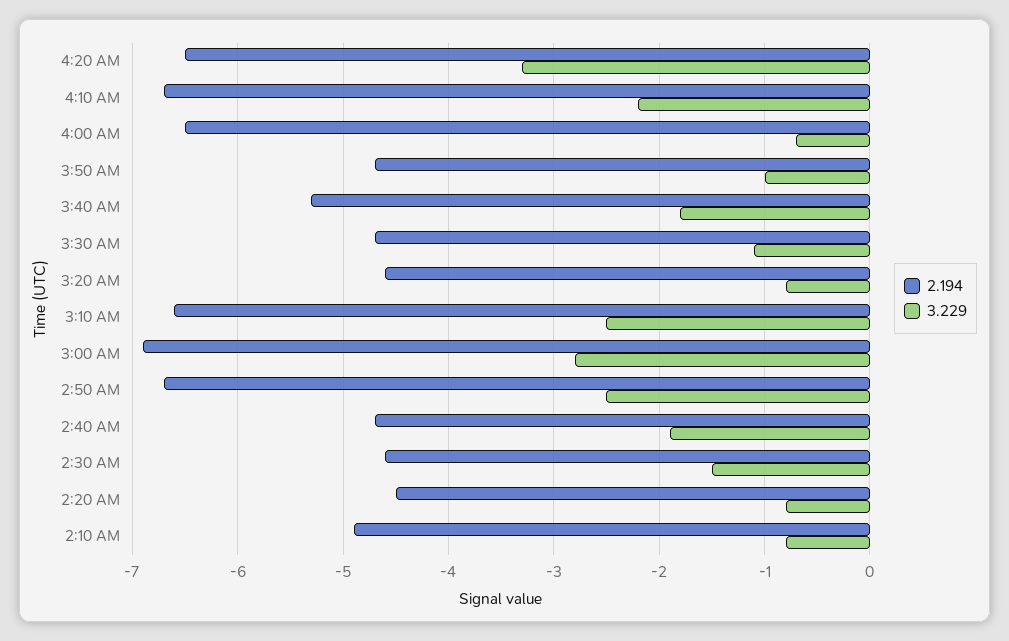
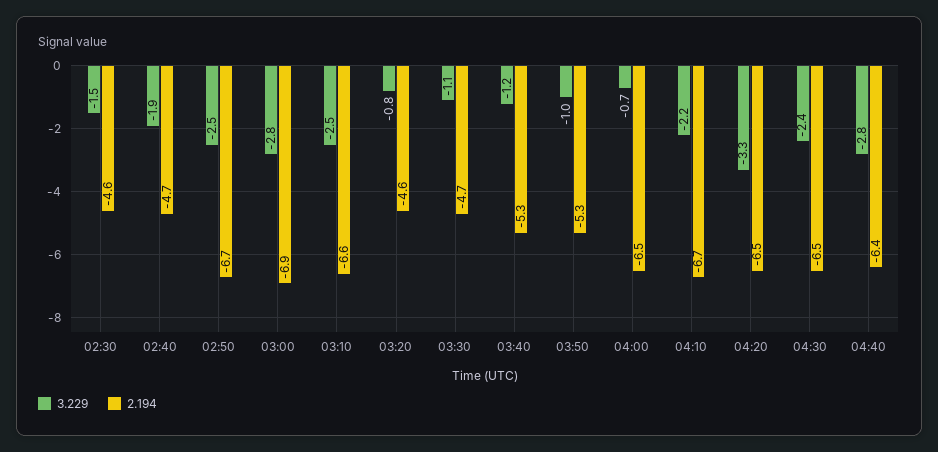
2.194, 3:50 AM: -4.7 -> -5.3
3.229, 3:40 AM: -1.8 -> -1.2
2.194, 2:20 AM: -4.5 -> none
3.229, 2:20 AM: -0.8 -> none
2.194, 2:10 AM: -4.9 -> none
3.229, 2:10 AM: -0.8 -> none
3.229, 04:30: none -> -2.4
2.194, 04:30: none -> -6.5
3.229, 04:40: none -> -2.8
2.194, 04:40: none -> -6.4

